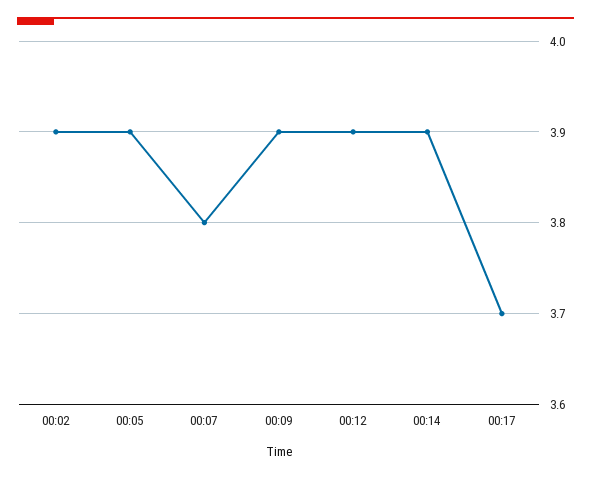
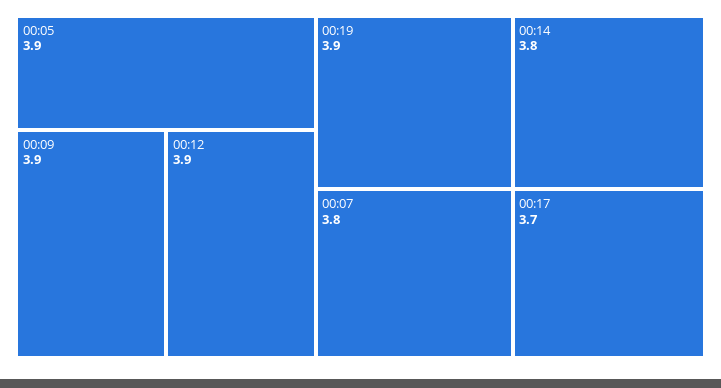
00:02: 3.9 -> none
00:14: 3.9 -> 3.8
00:19: none -> 3.9

